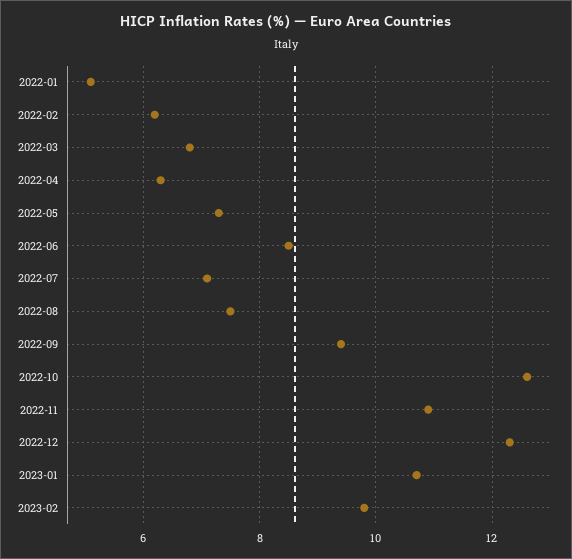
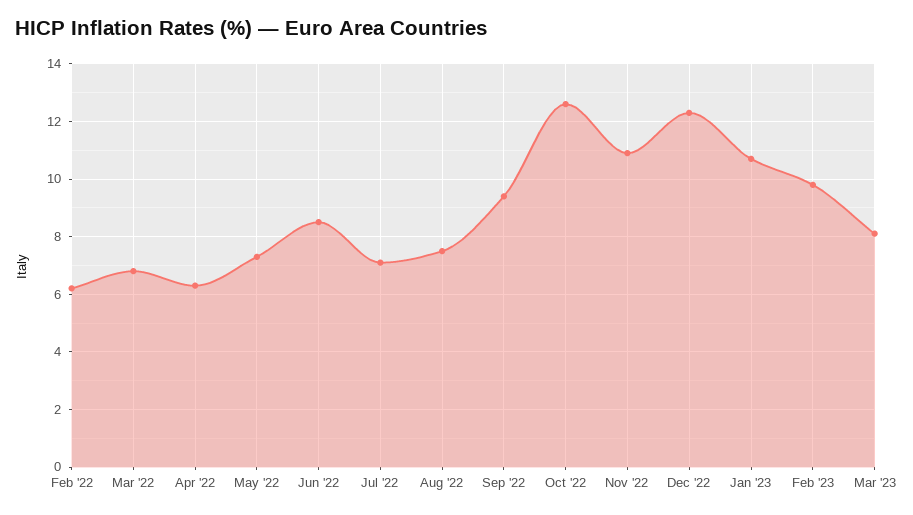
2022-01: 5 -> none
Mar '23: none -> 8

